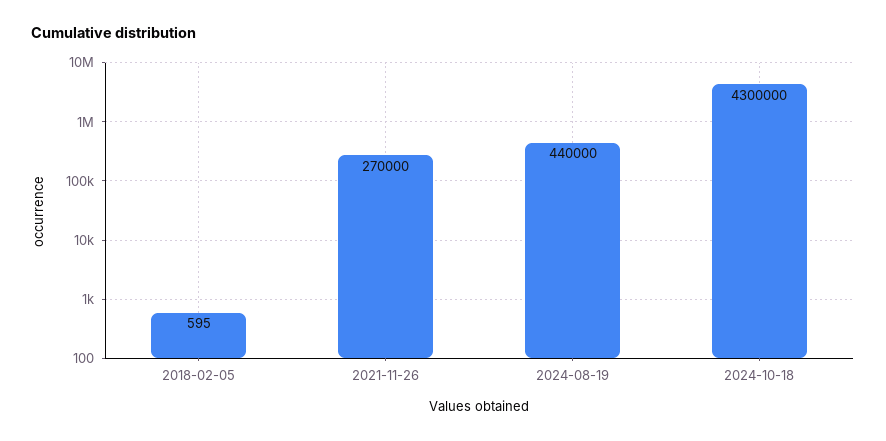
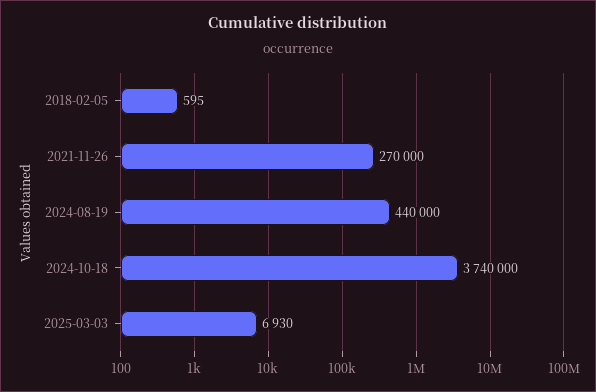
2024-10-18: 4300000 -> 3740000
2025-03-03: none -> 6930

